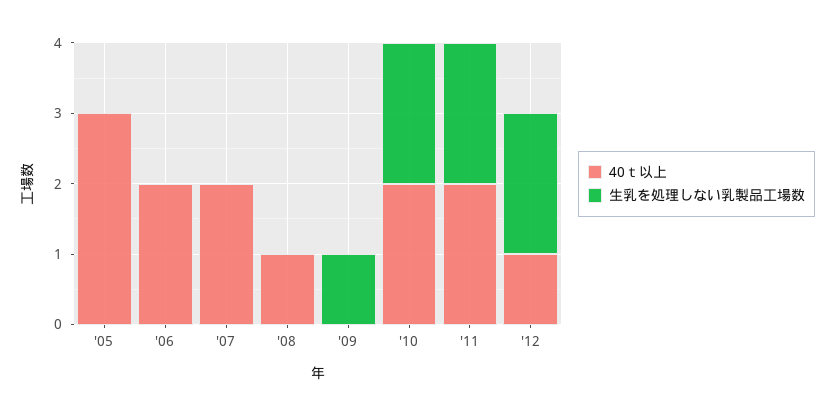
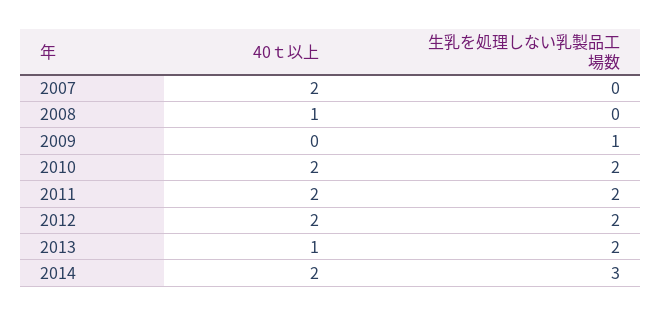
40ｔ以上, '05: 3 -> none
生乳を処理しない乳製品工場数, '05: 0 -> none
40ｔ以上, '06: 2 -> none
生乳を処理しない乳製品工場数, '06: 0 -> none
40ｔ以上, '12: 1 -> 2
40ｔ以上, 2013: none -> 1
生乳を処理しない乳製品工場数, 2013: none -> 2
40ｔ以上, 2014: none -> 2
生乳を処理しない乳製品工場数, 2014: none -> 3

